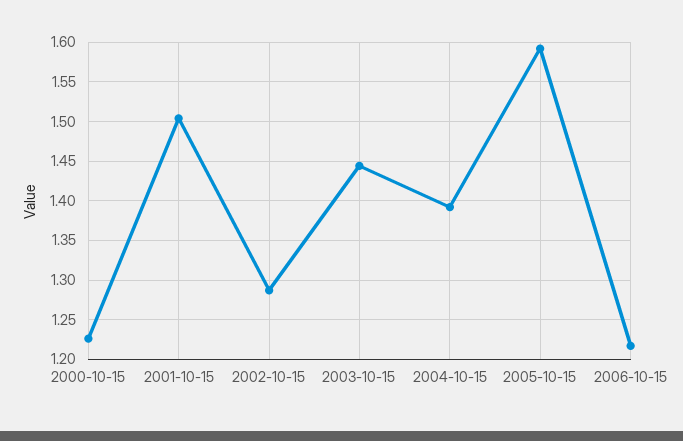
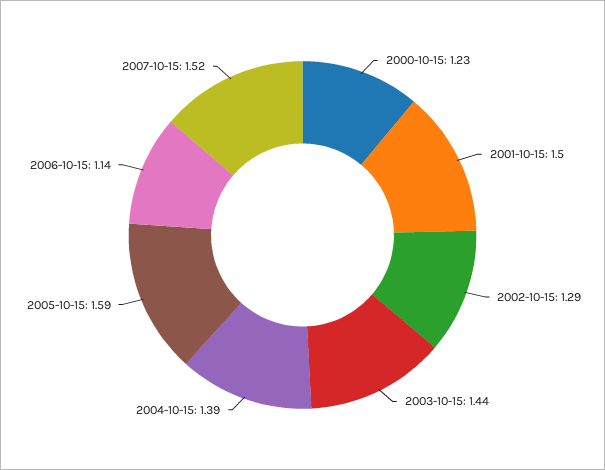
2006-10-15: 1.22 -> 1.14
2007-10-15: none -> 1.52

